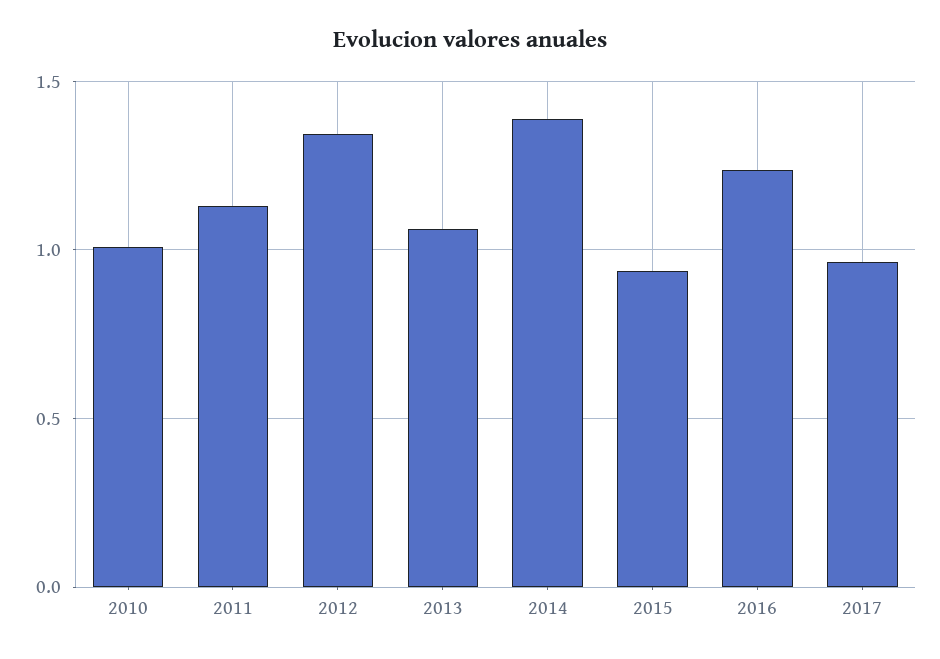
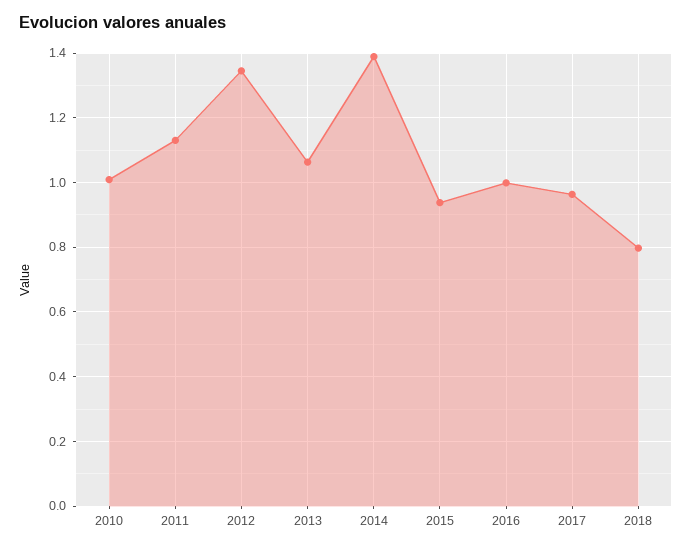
2016: 1.25 -> 1
2018: none -> 0.8

